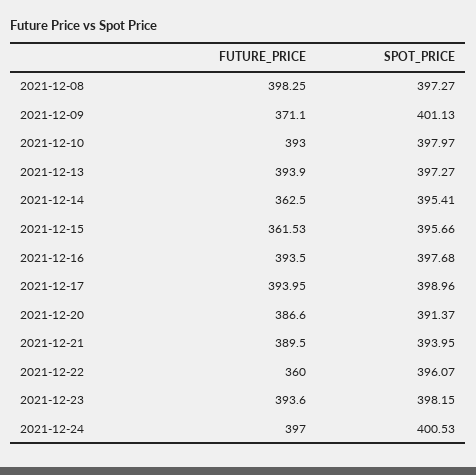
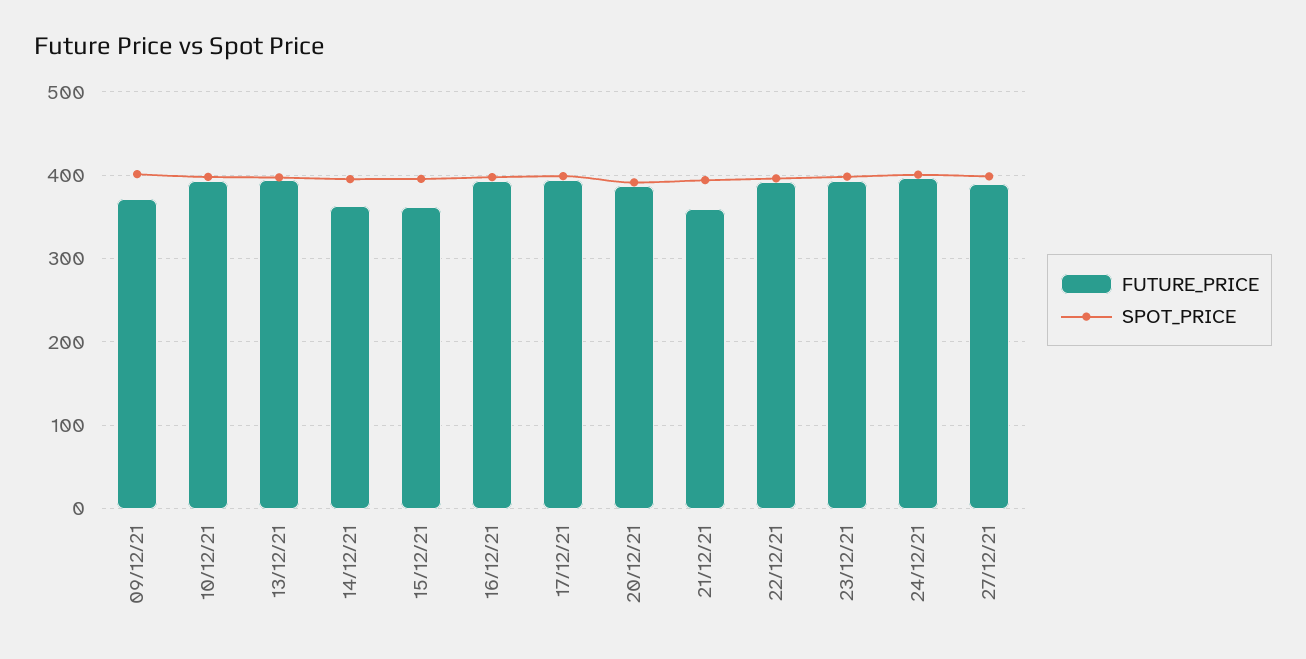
FUTURE_PRICE, 2021-12-08: 398.25 -> none
SPOT_PRICE, 2021-12-08: 397.27 -> none
FUTURE_PRICE, 2021-12-21: 389.5 -> 360
FUTURE_PRICE, 2021-12-22: 360 -> 390
FUTURE_PRICE, 27/12/21: none -> 390
SPOT_PRICE, 27/12/21: none -> 400

